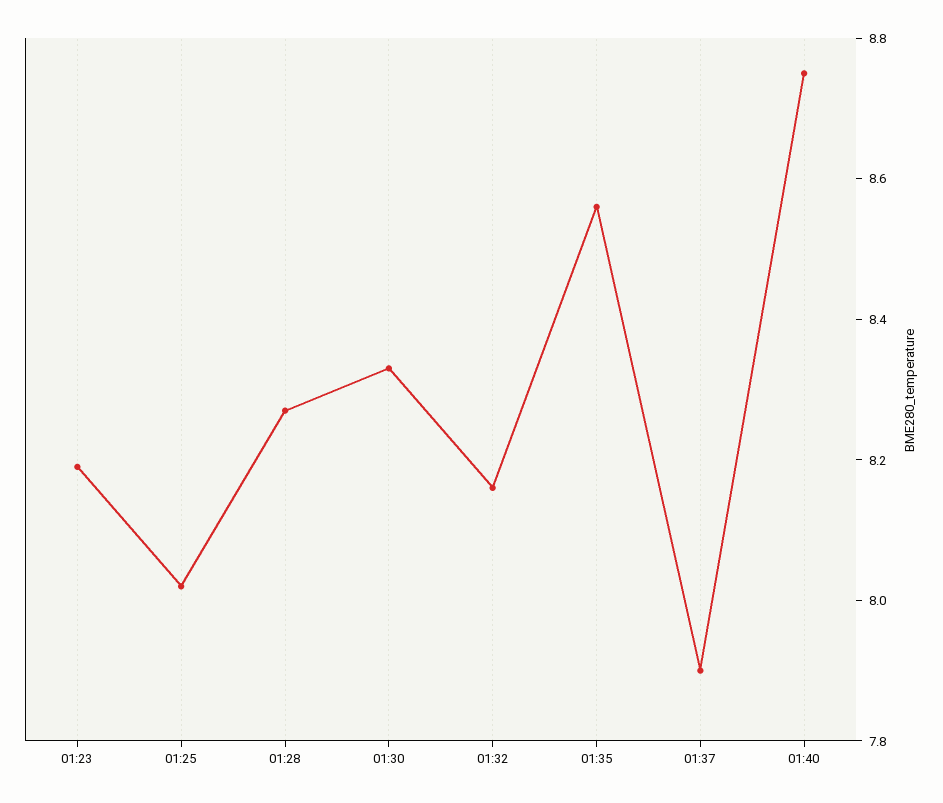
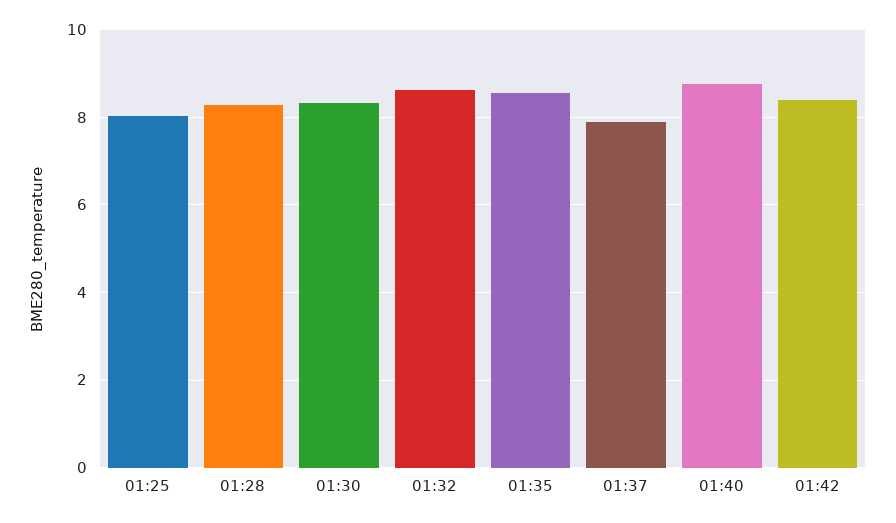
01:23: 8.2 -> none
01:32: 8.15 -> 8.6
01:42: none -> 8.4

